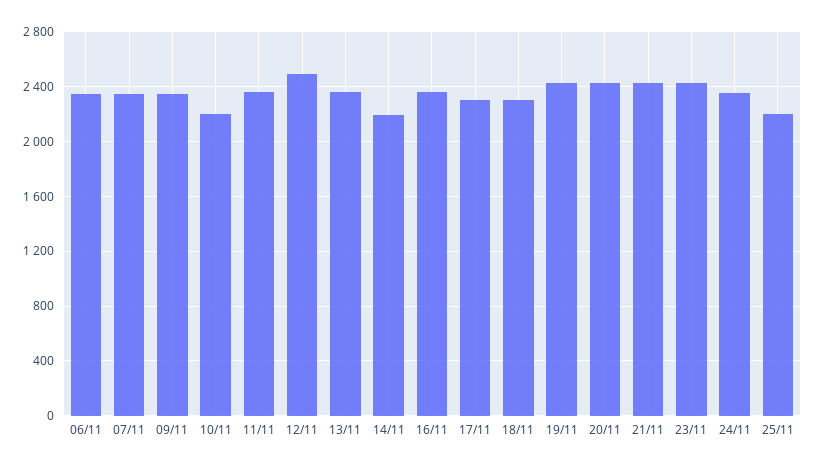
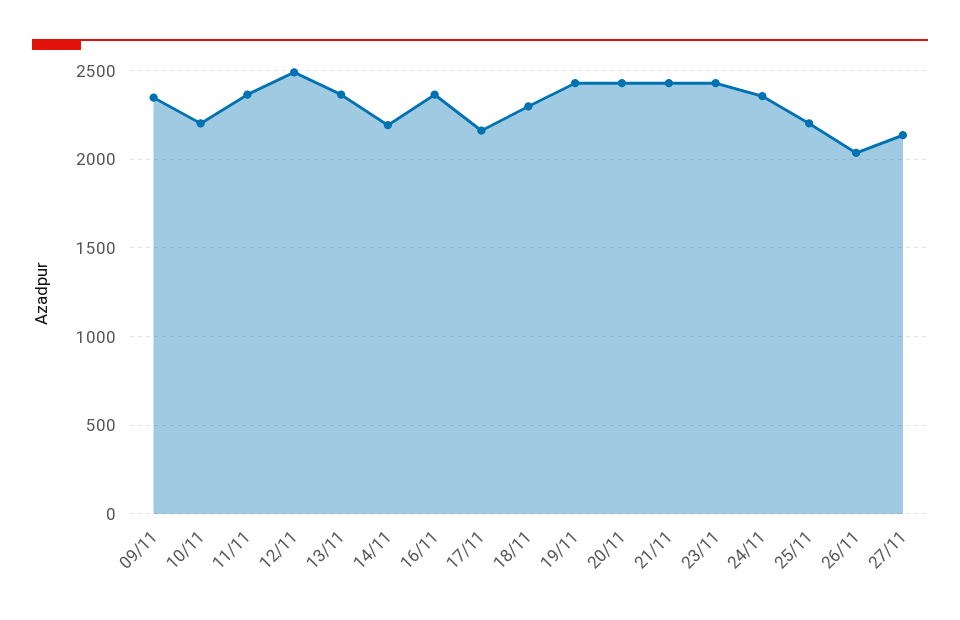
06/11: 2350 -> none
07/11: 2350 -> none
17/11: 2300 -> 2150
26/11: none -> 2050
27/11: none -> 2150

